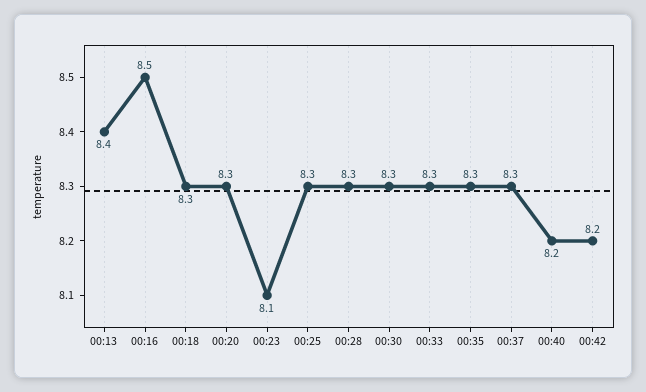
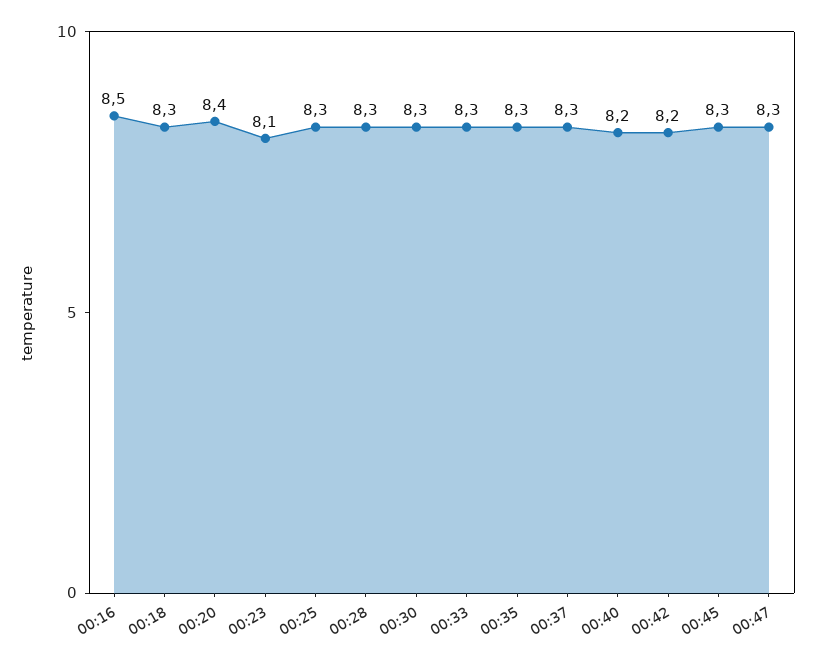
00:13: 8.4 -> none
00:20: 8.3 -> 8.4
00:45: none -> 8.3
00:47: none -> 8.3

